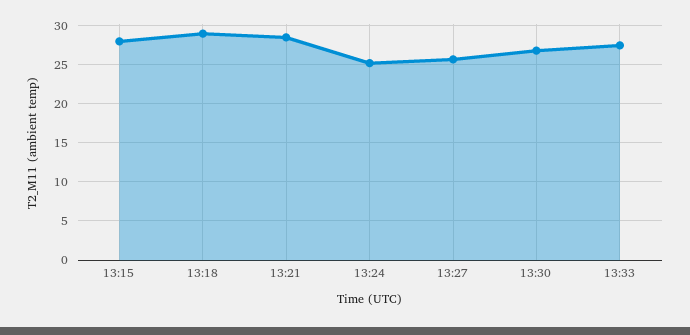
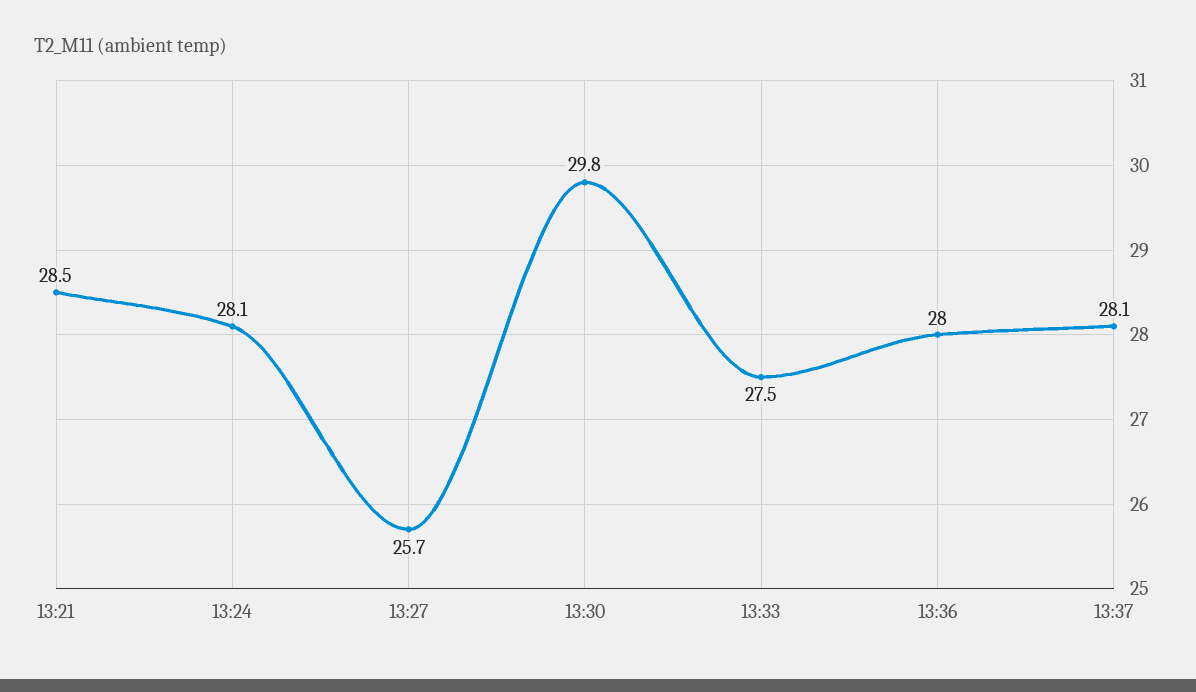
13:15: 28 -> none
13:18: 29 -> none
13:24: 25 -> 28.1
13:30: 27 -> 29.8
13:36: none -> 28
13:37: none -> 28.1

